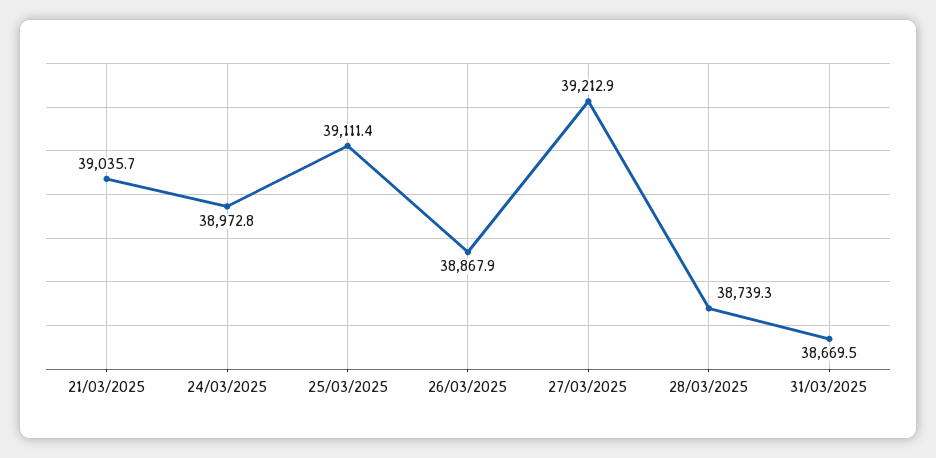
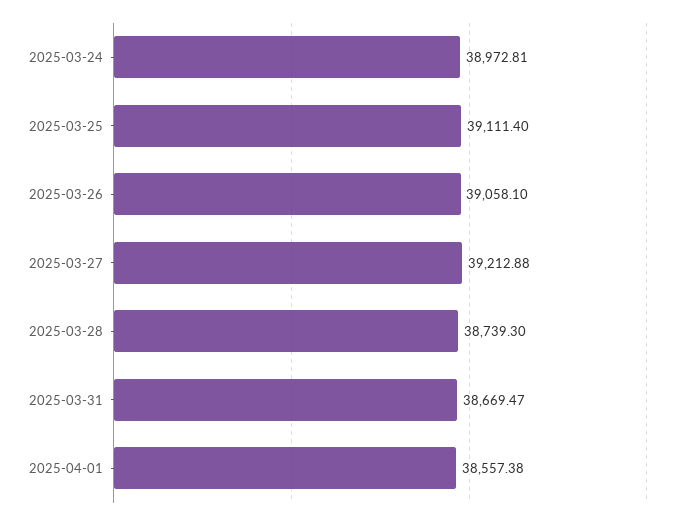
21/03/2025: 39035.7 -> none
26/03/2025: 38867.9 -> 39058.1
2025-04-01: none -> 38557.38

